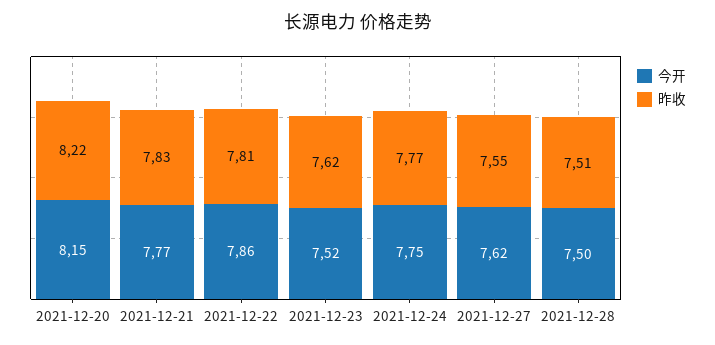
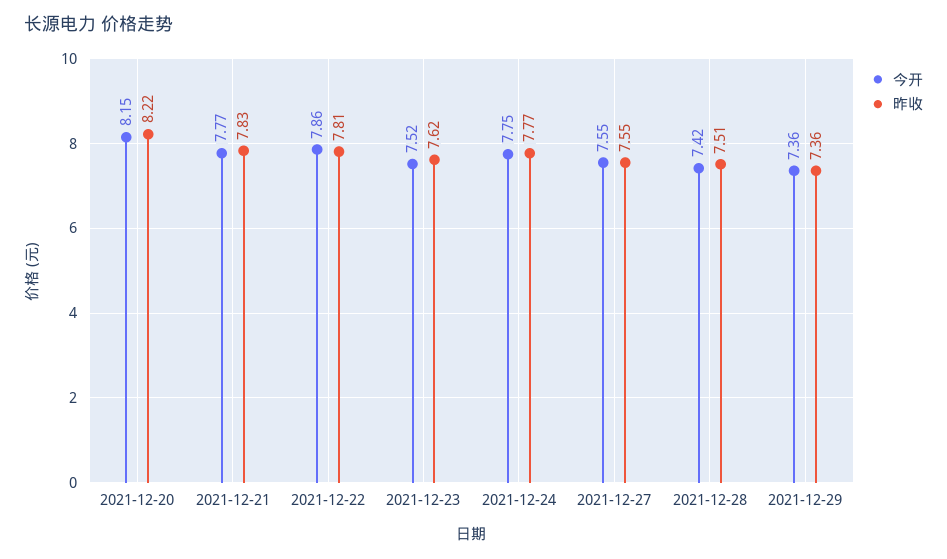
今开, 2021-12-27: 7.62 -> 7.55
今开, 2021-12-28: 7.5 -> 7.42
今开, 2021-12-29: none -> 7.36
昨收, 2021-12-29: none -> 7.36

